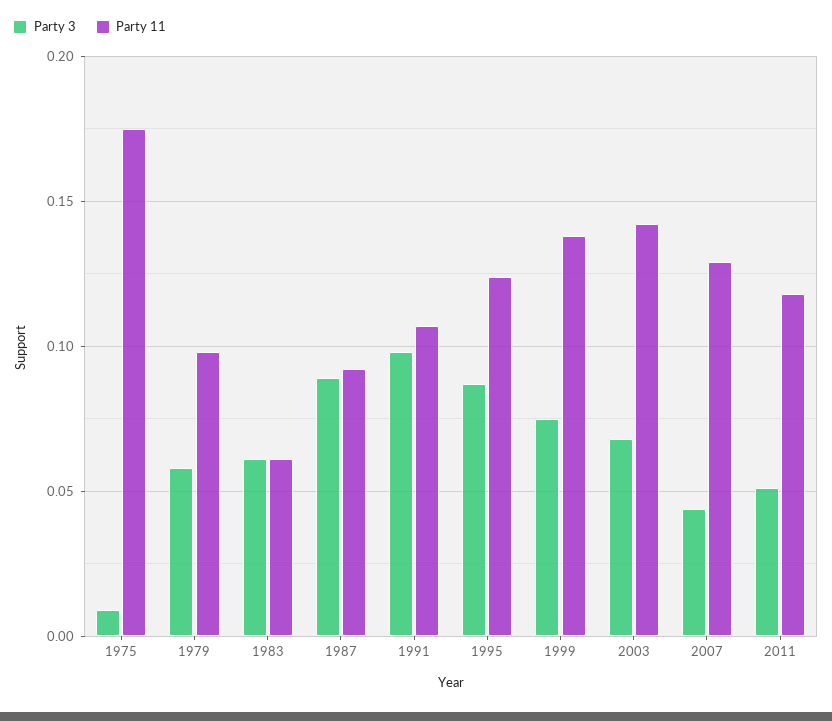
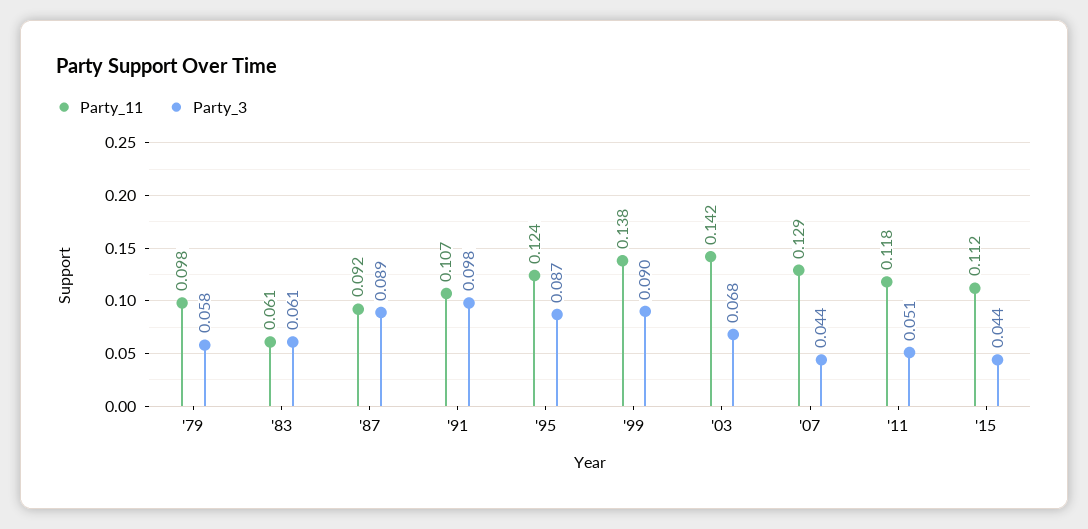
Party 3, 1975: 0.01 -> none
Party 11, 1975: 0.175 -> none
Party 3, 1999: 0.075 -> 0.09
Party 11, '15: none -> 0.112
Party 3, '15: none -> 0.044

